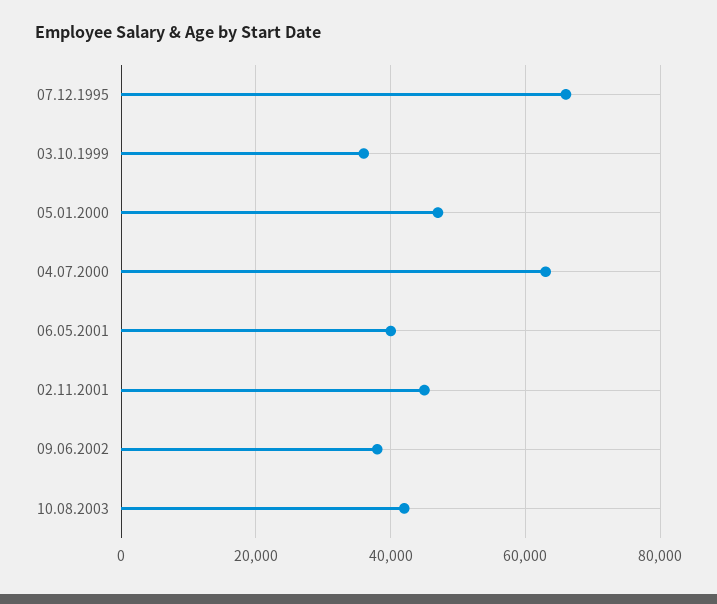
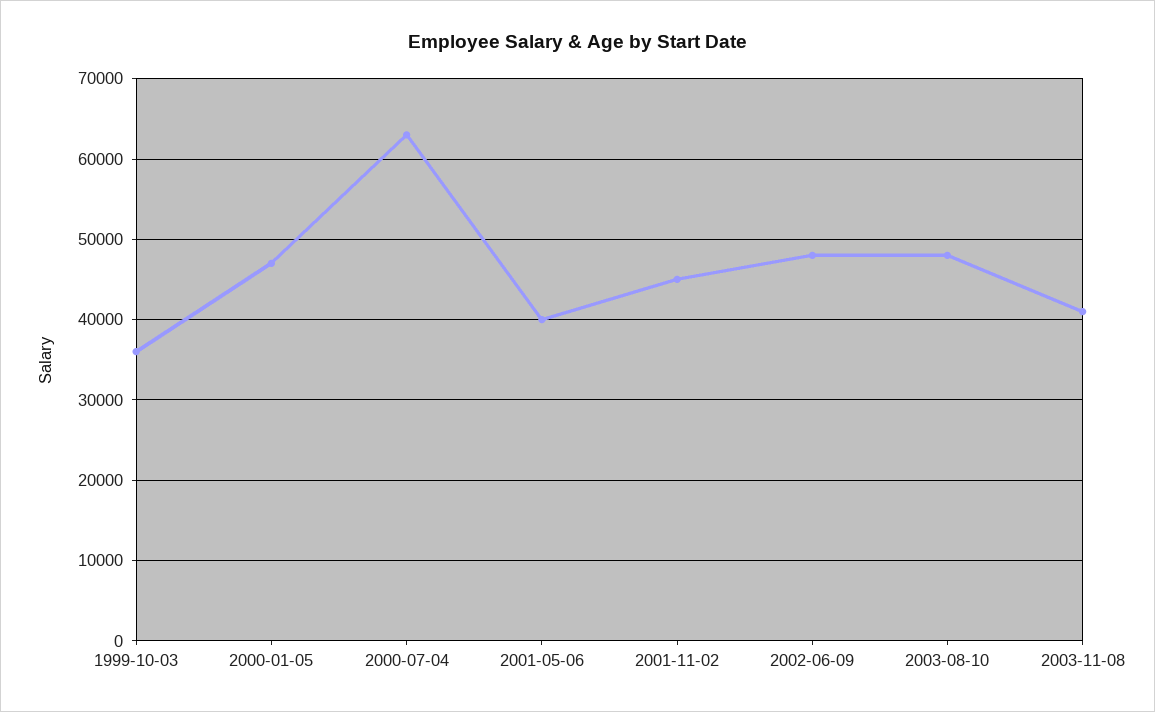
07.12.1995: 66000 -> none
09.06.2002: 38000 -> 48000
10.08.2003: 42000 -> 48000
2003-11-08: none -> 41000

